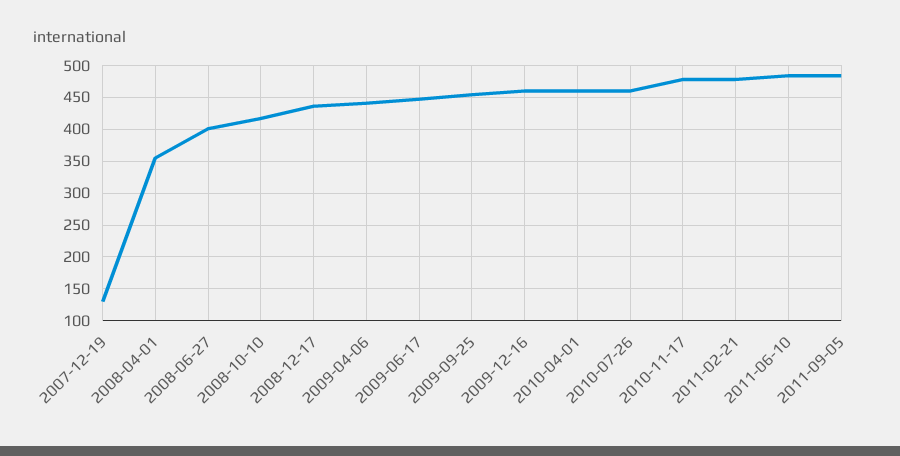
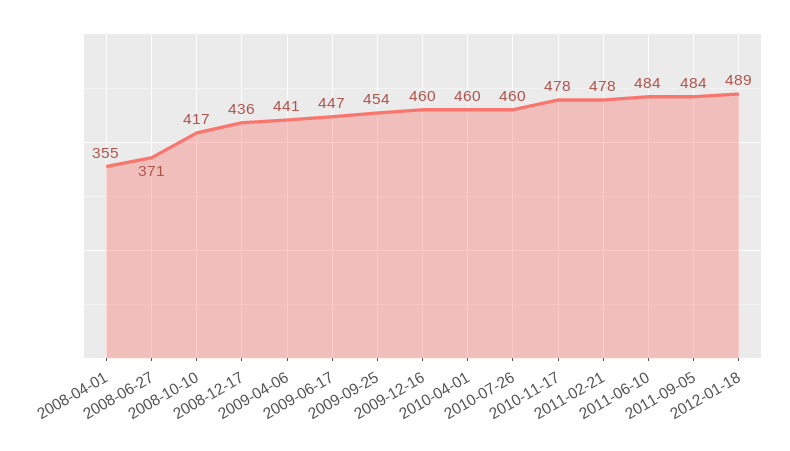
2007-12-19: 130 -> none
2008-06-27: 400 -> 371
2012-01-18: none -> 489

